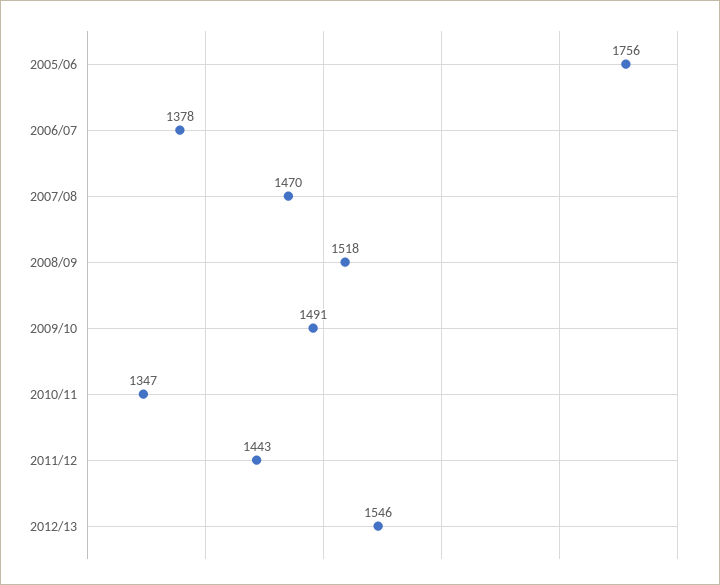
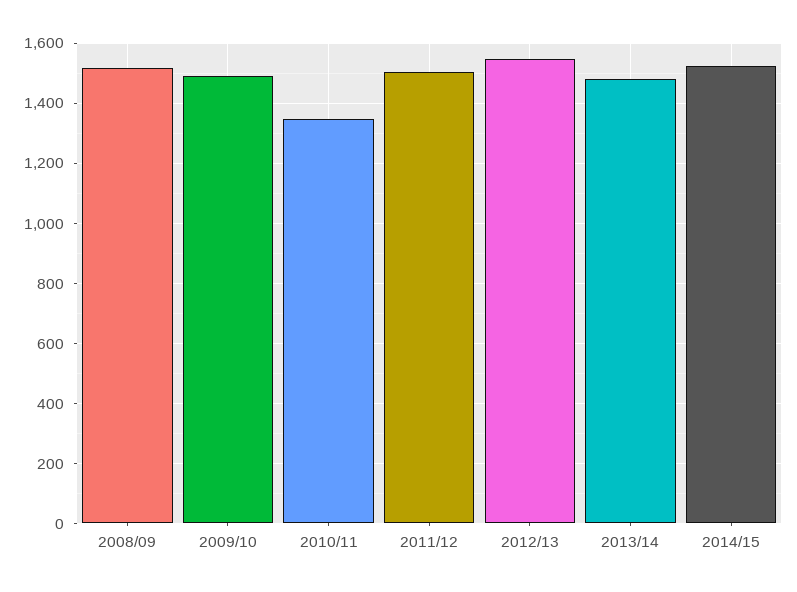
2005/06: 1756 -> none
2006/07: 1378 -> none
2007/08: 1470 -> none
2011/12: 1443 -> 1500
2013/14: none -> 1480
2014/15: none -> 1520

